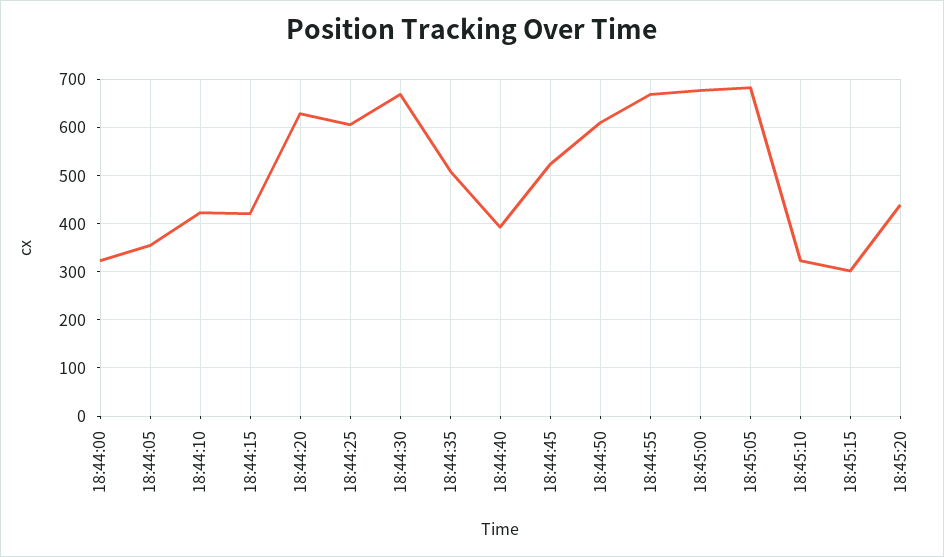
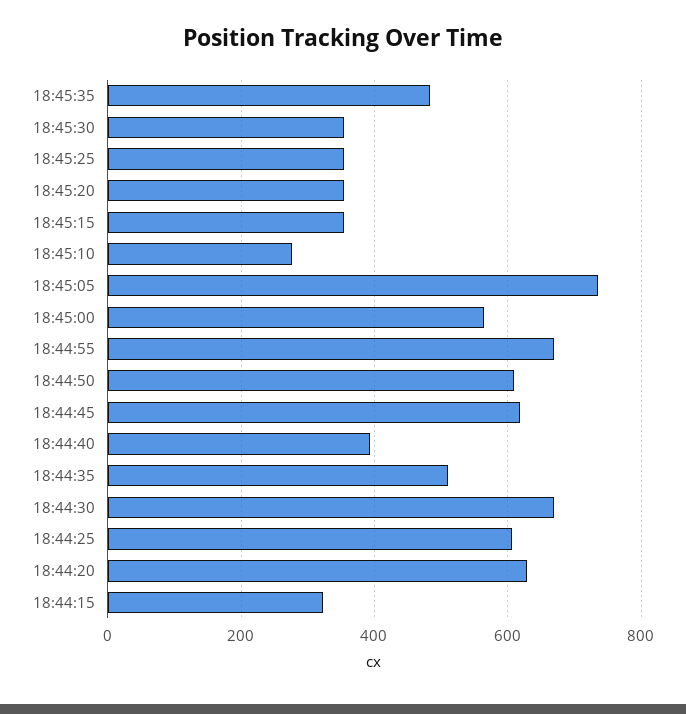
18:44:00: 320 -> none
18:44:05: 360 -> none
18:44:10: 420 -> none
18:44:15: 420 -> 320
18:44:45: 520 -> 620
18:45:00: 680 -> 560
18:45:05: 680 -> 740
18:45:10: 320 -> 280
18:45:15: 300 -> 360
18:45:20: 440 -> 360
18:45:35: none -> 480
18:45:30: none -> 360
18:45:25: none -> 360

